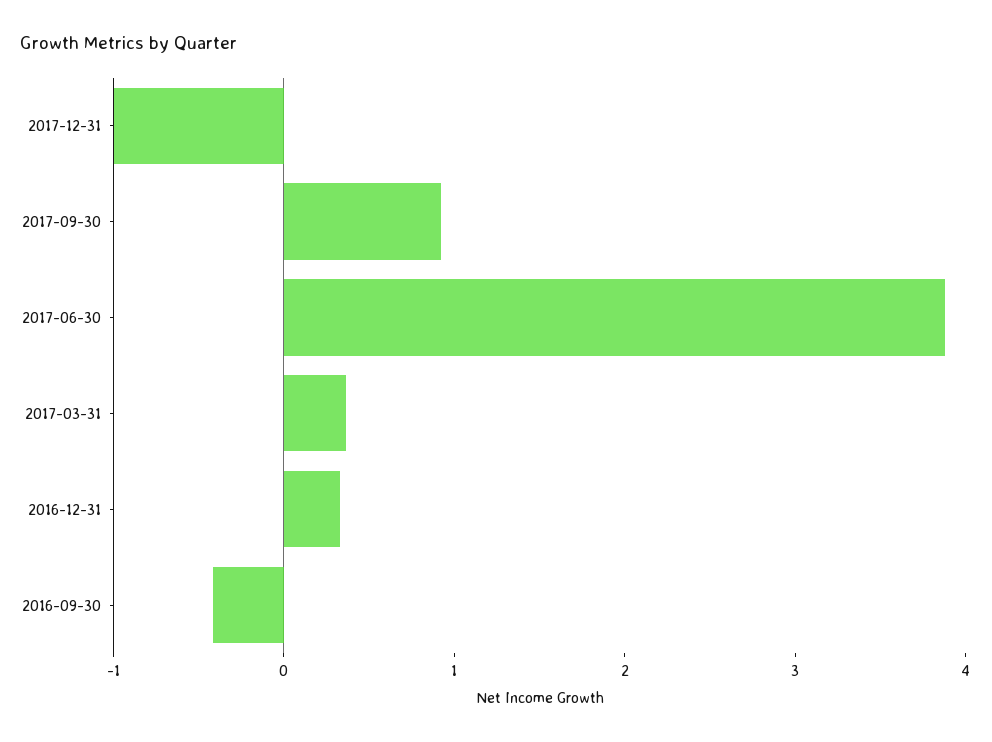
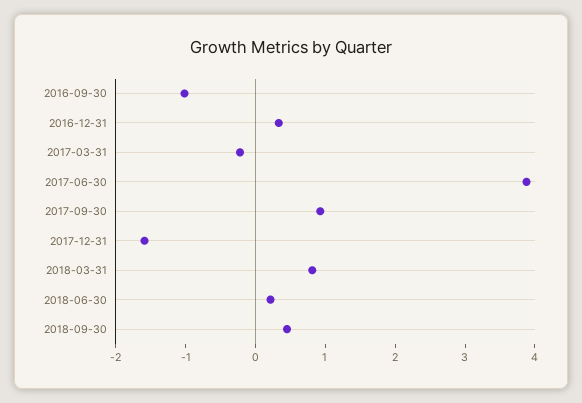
2017-12-31: -1 -> -1.6
2017-03-31: 0.4 -> -0.2
2016-09-30: -0.4 -> -1
2018-03-31: none -> 0.8
2018-06-30: none -> 0.2
2018-09-30: none -> 0.4

